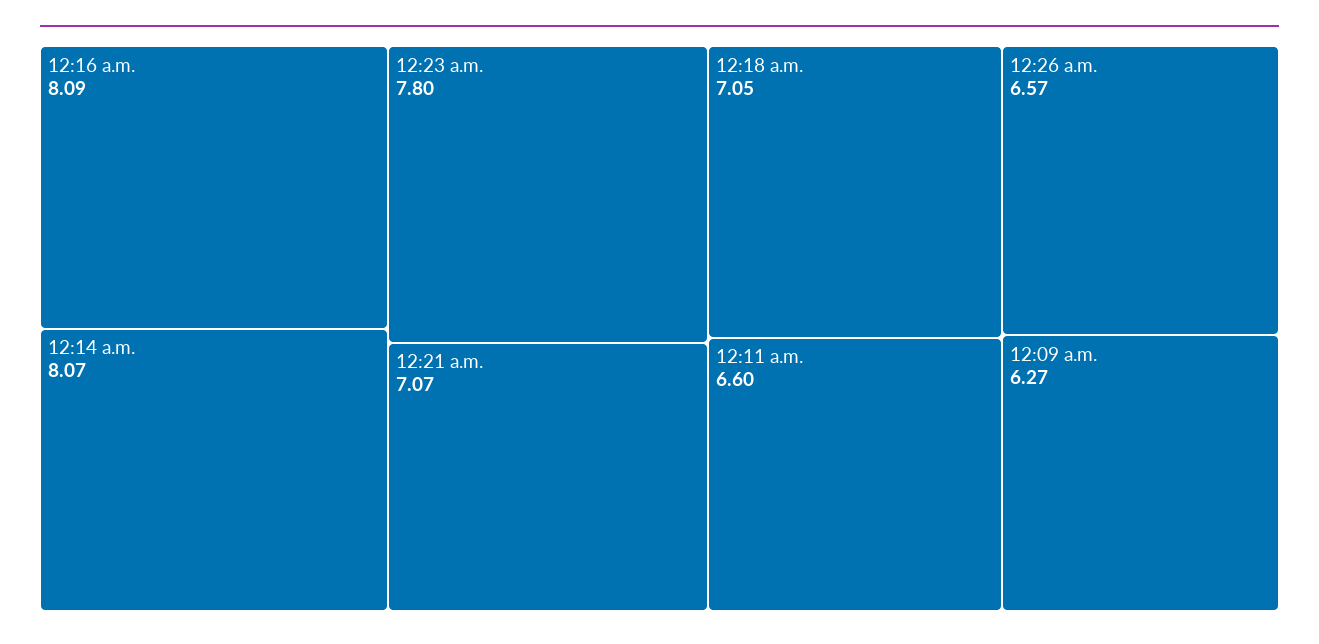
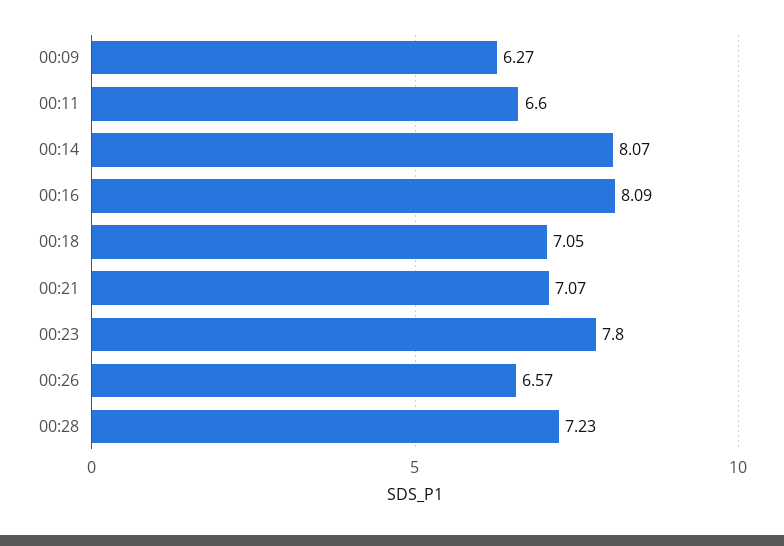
00:28: none -> 7.23

